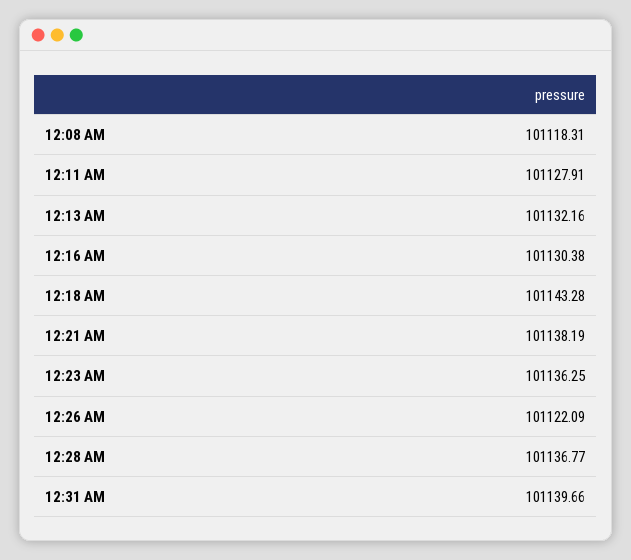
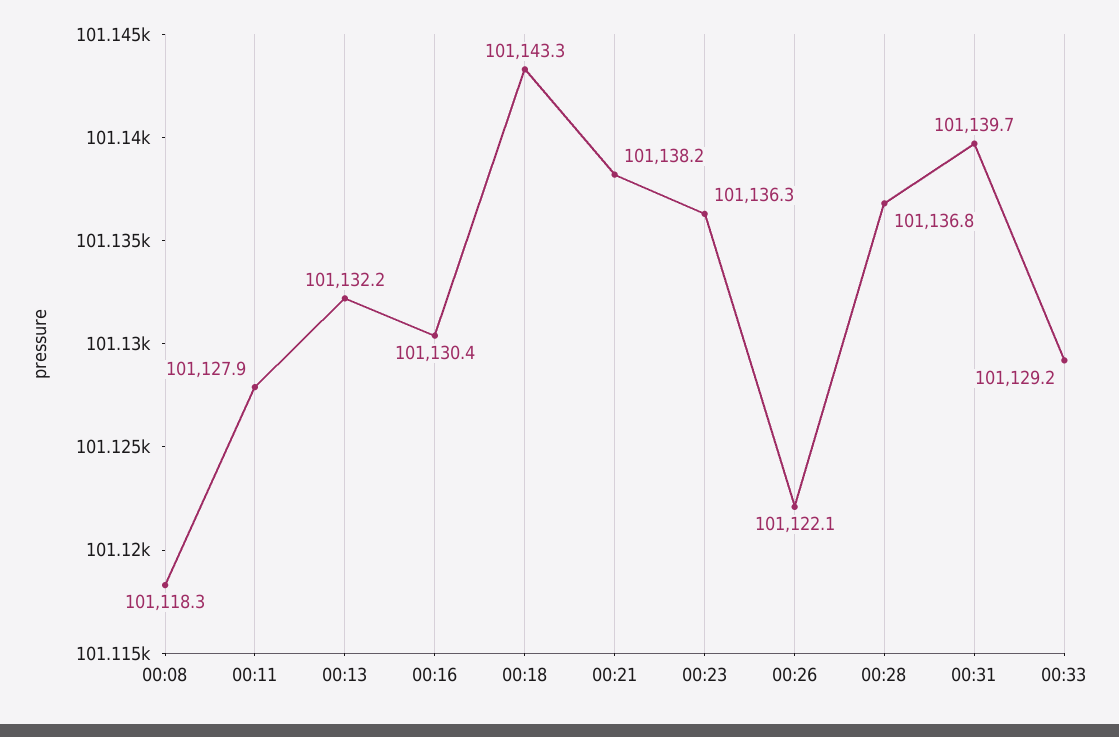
00:33: none -> 101129.2

